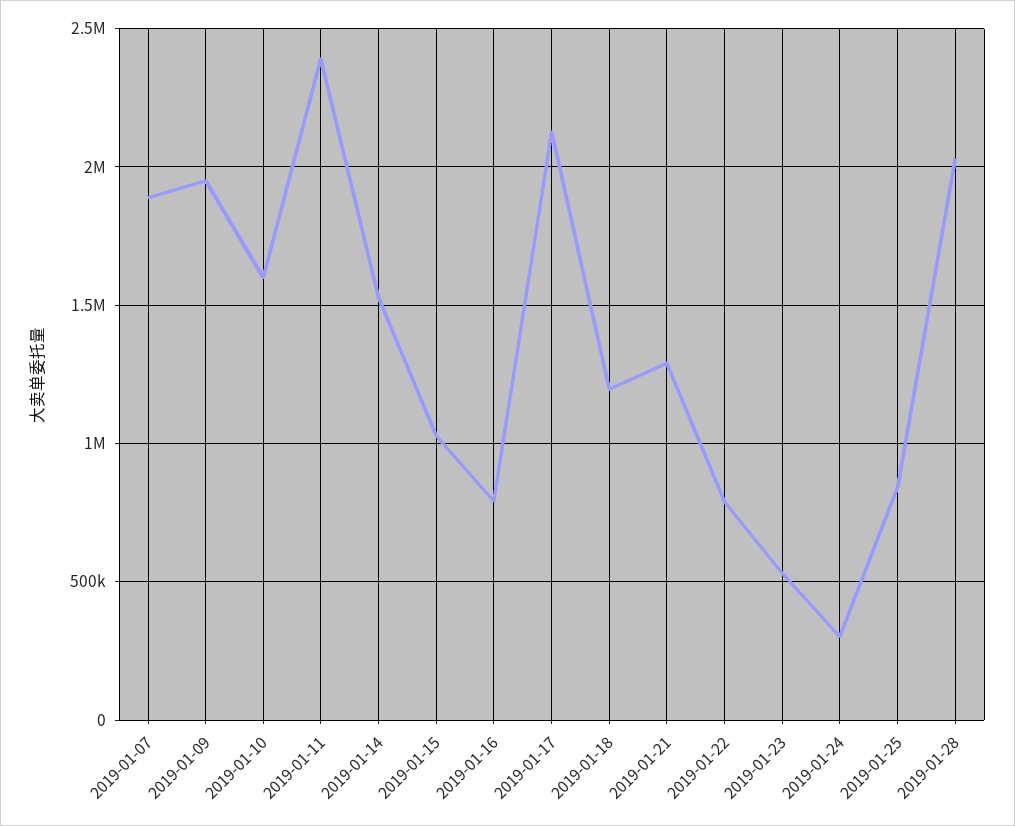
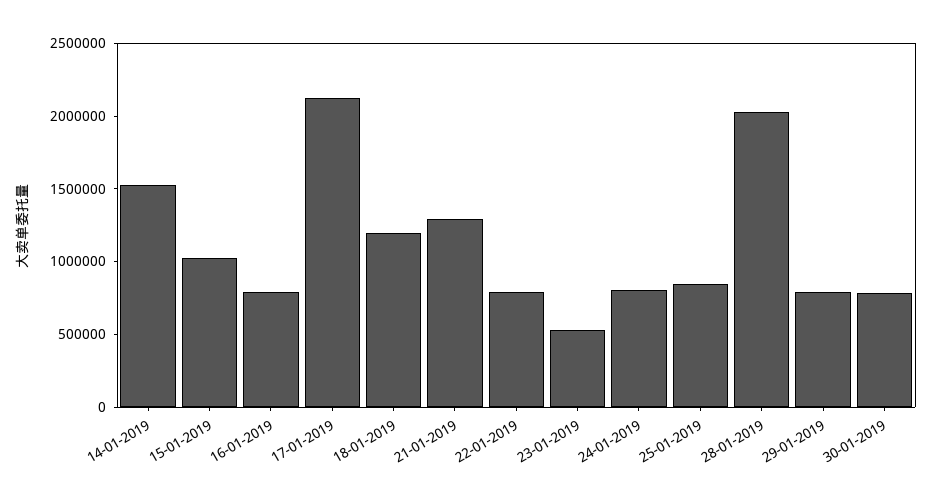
2019-01-07: 1900000 -> none
2019-01-09: 1950000 -> none
2019-01-10: 1600000 -> none
2019-01-11: 2400000 -> none
2019-01-24: 300000 -> 800000
29-01-2019: none -> 800000
30-01-2019: none -> 800000

